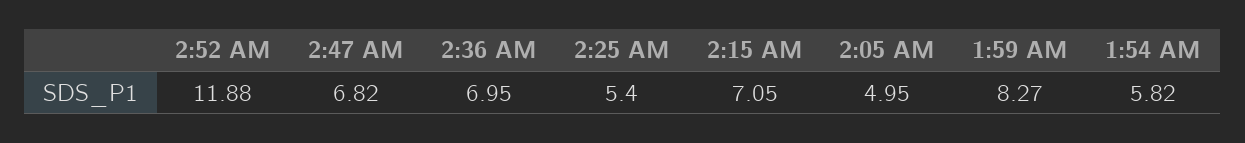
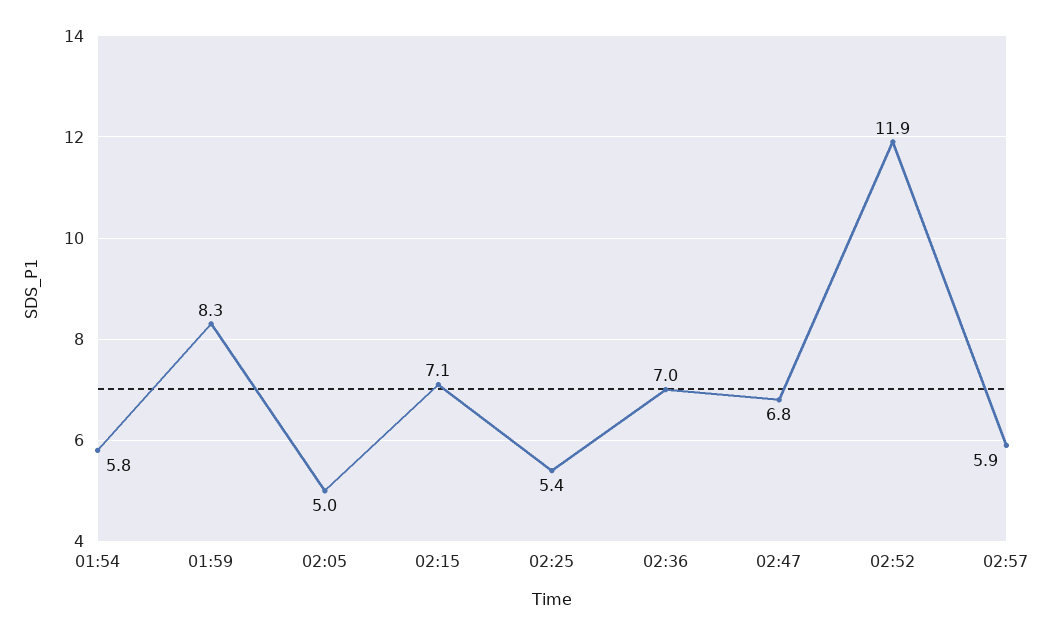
02:57: none -> 5.9

